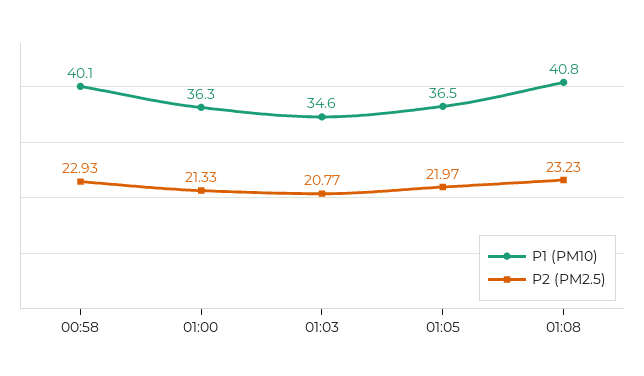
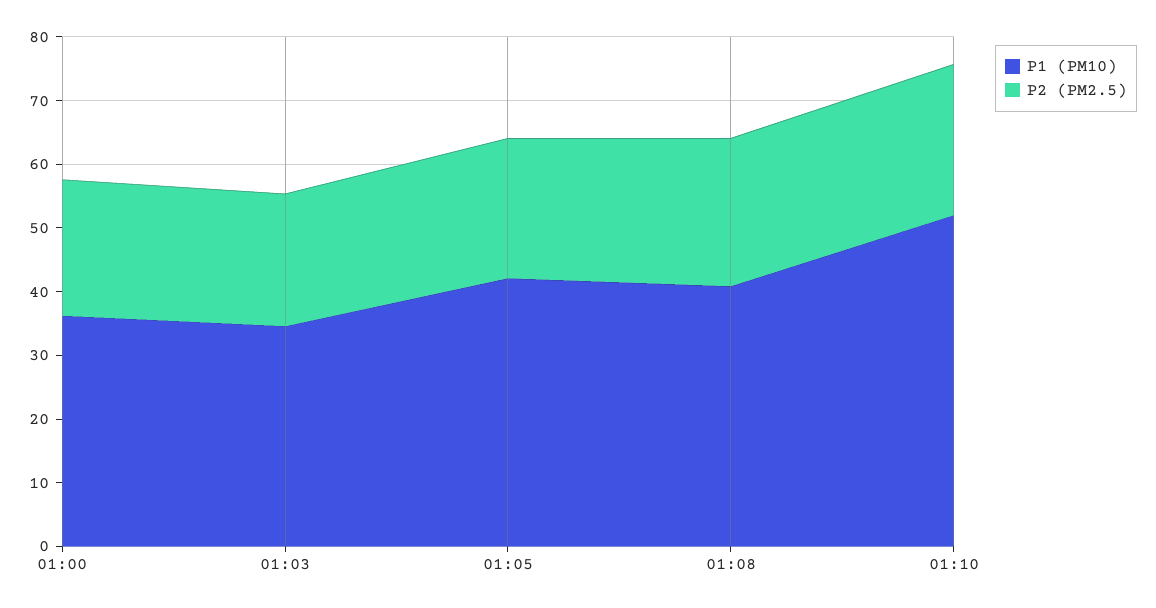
P1 (PM10), 00:58: 40.1 -> none
P2 (PM2.5), 00:58: 22.93 -> none
P1 (PM10), 01:05: 36.5 -> 42
P1 (PM10), 01:10: none -> 52
P2 (PM2.5), 01:10: none -> 24

